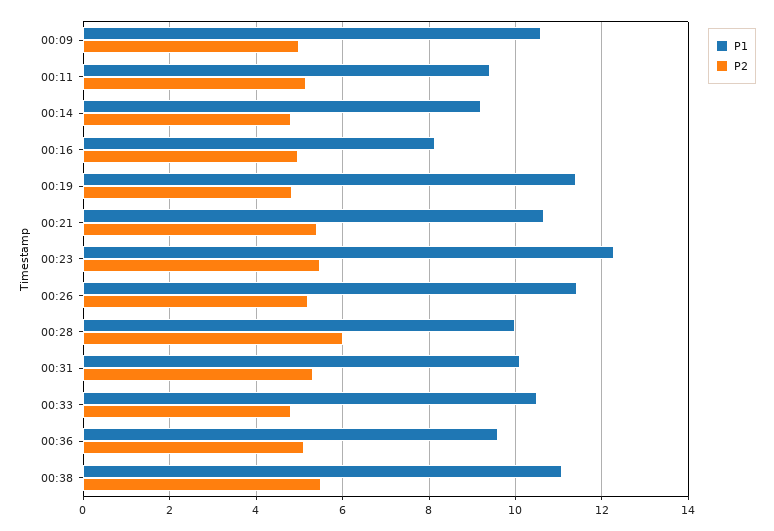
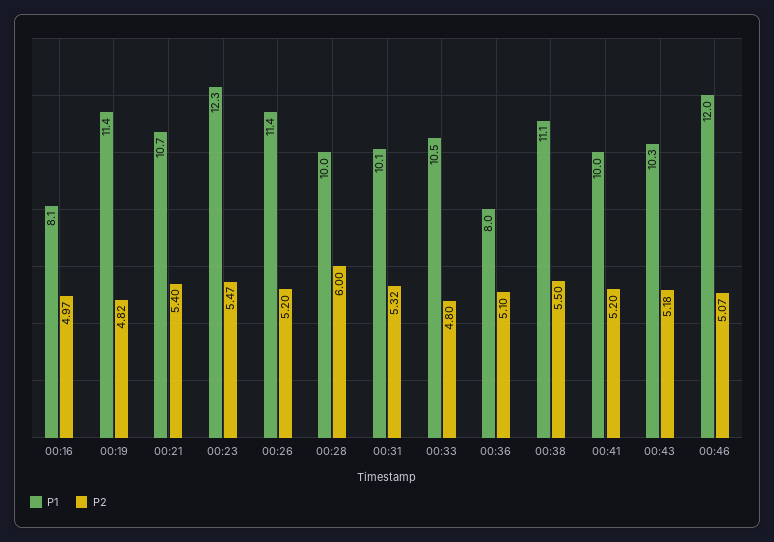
P1, 00:09: 10.6 -> none
P2, 00:09: 5 -> none
P1, 00:11: 9.4 -> none
P2, 00:11: 5.2 -> none
P1, 00:14: 9.2 -> none
P2, 00:14: 4.8 -> none
P1, 00:36: 9.6 -> 8
P1, 00:41: none -> 10
P2, 00:41: none -> 5.2
P1, 00:43: none -> 10.3
P2, 00:43: none -> 5.18
P1, 00:46: none -> 12
P2, 00:46: none -> 5.07

